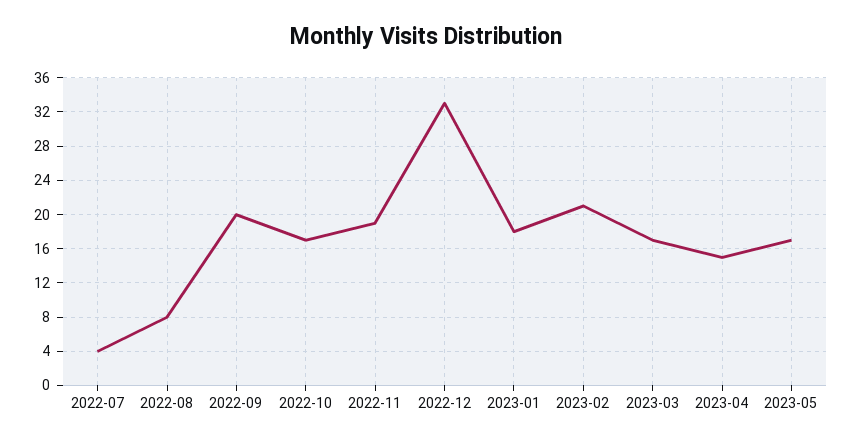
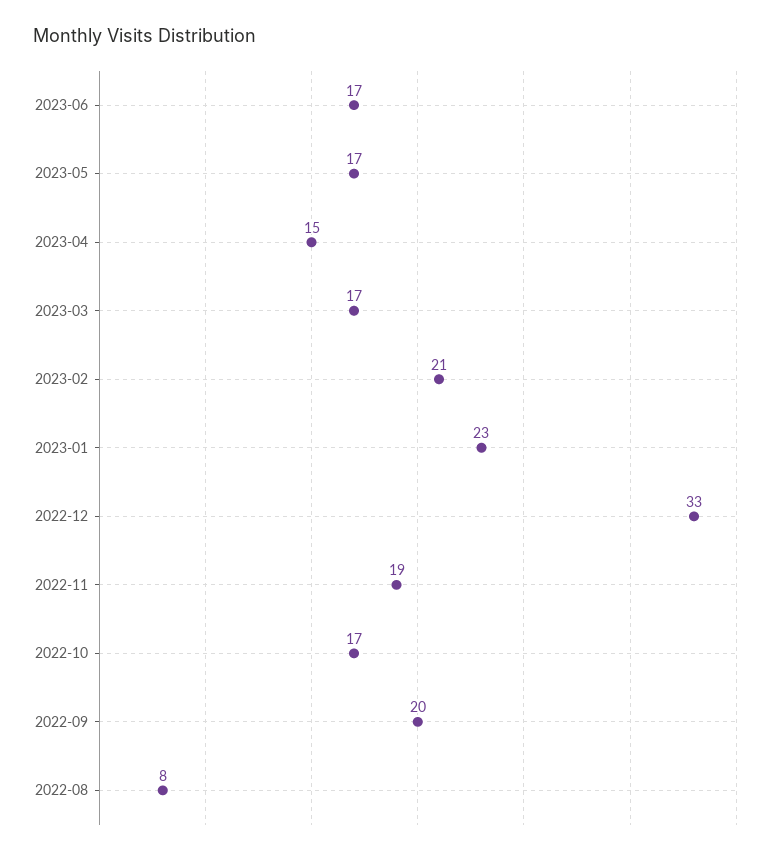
2022-07: 4 -> none
2023-01: 18 -> 23
2023-06: none -> 17

